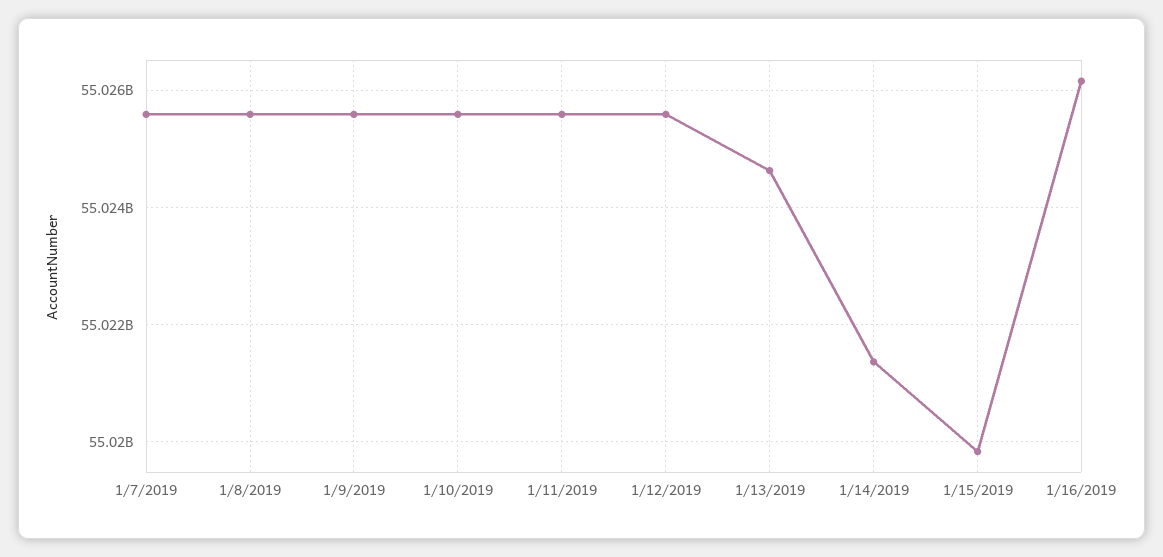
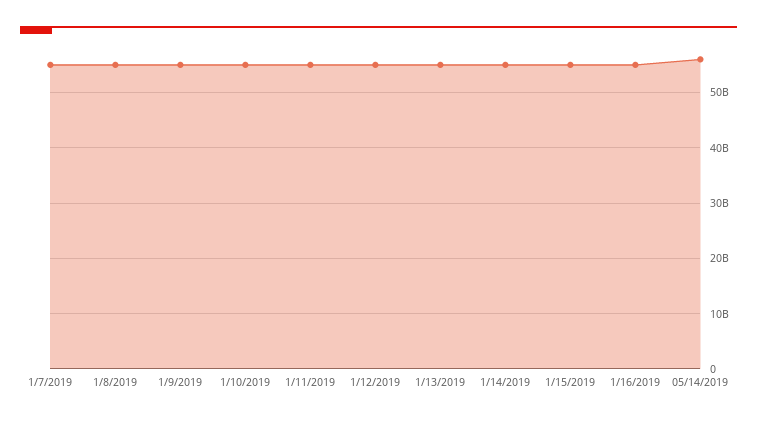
05/14/2019: none -> 56000000000

